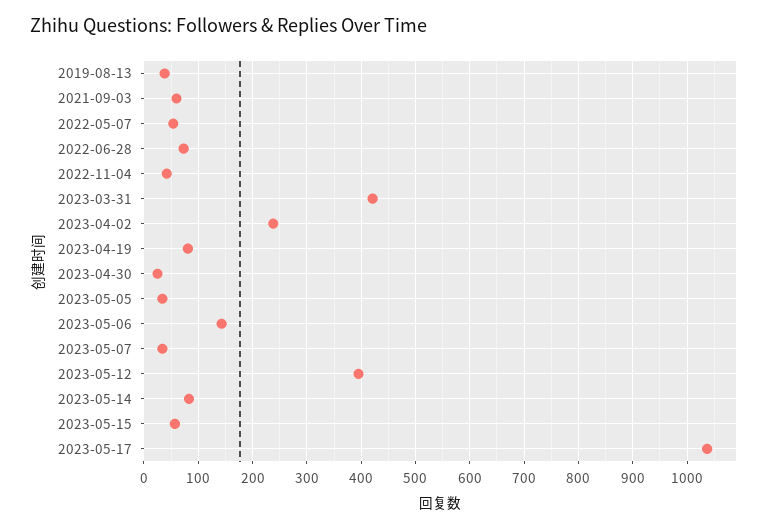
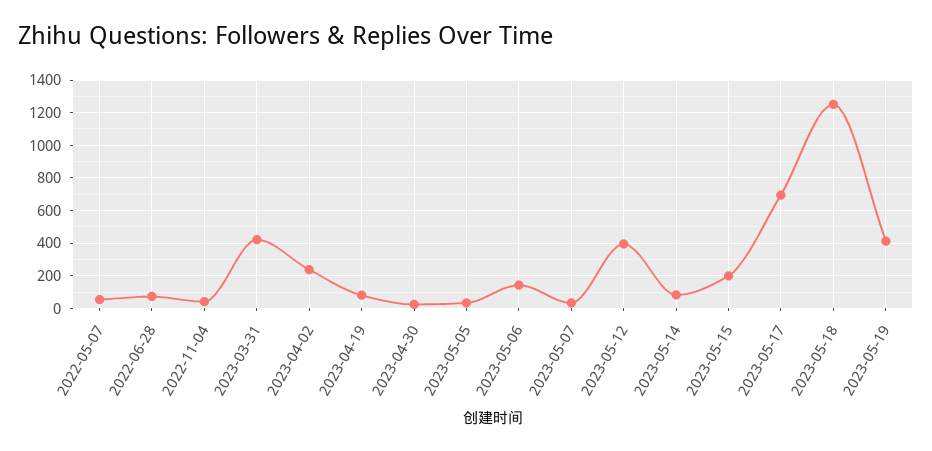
2019-08-13: 40 -> none
2021-09-03: 60 -> none
2023-05-15: 60 -> 200
2023-05-17: 1040 -> 700
2023-05-18: none -> 1250
2023-05-19: none -> 400

